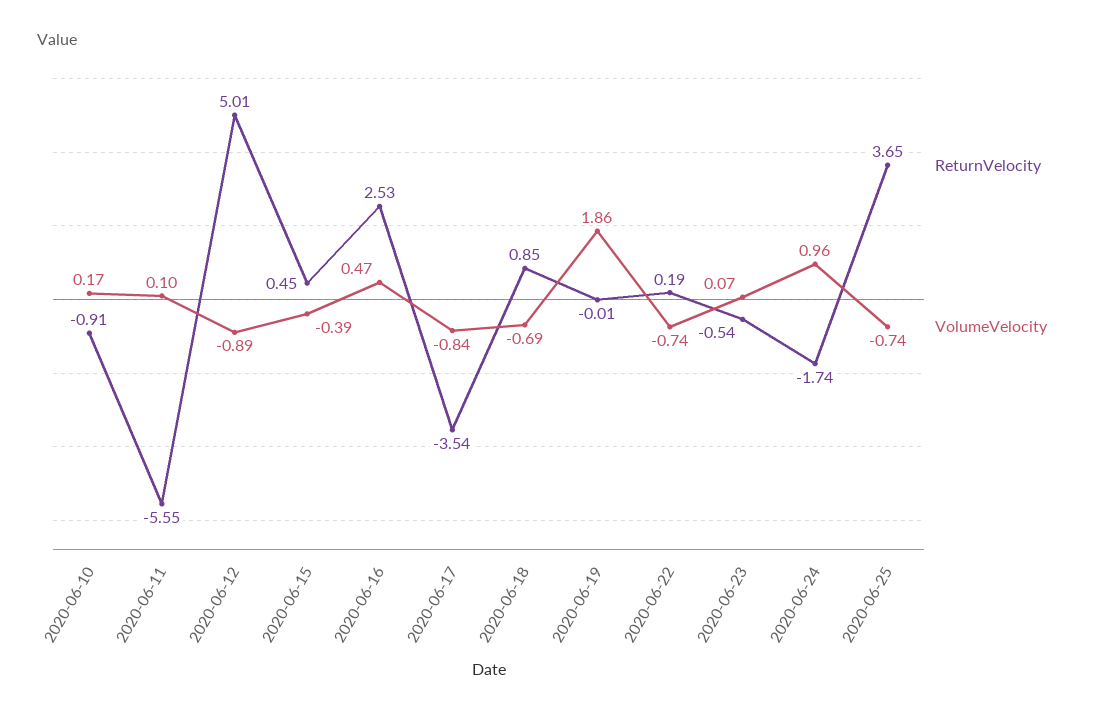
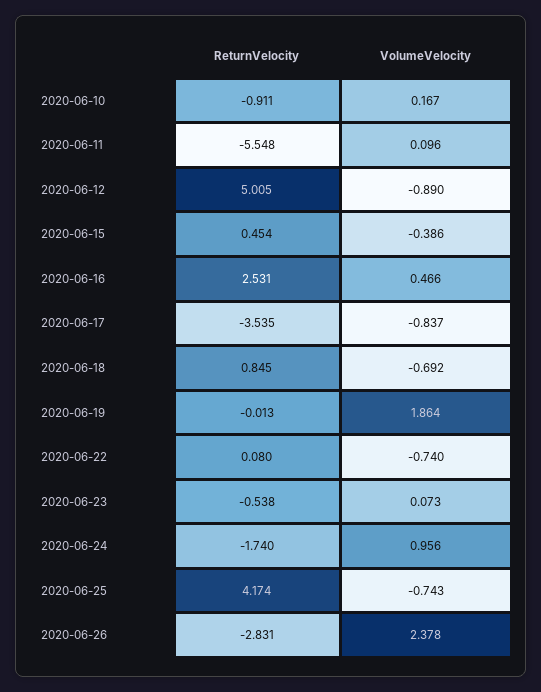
ReturnVelocity, 2020-06-22: 0.19 -> 0.08
ReturnVelocity, 2020-06-25: 3.65 -> 4.174
ReturnVelocity, 2020-06-26: none -> -2.831
VolumeVelocity, 2020-06-26: none -> 2.378

